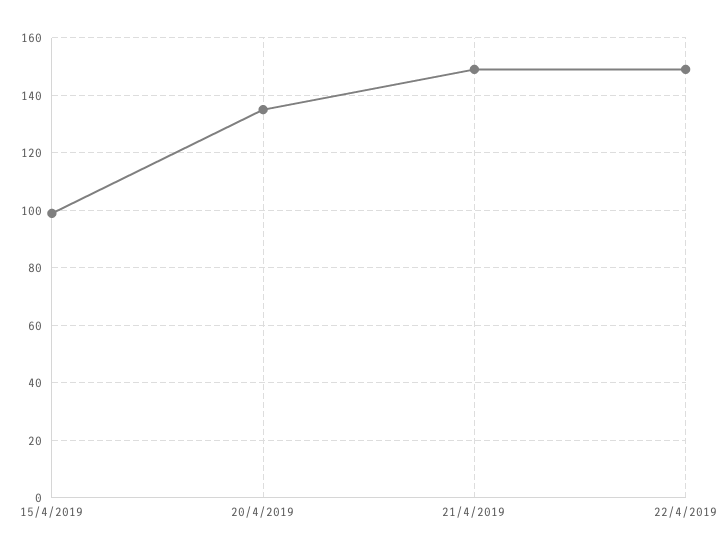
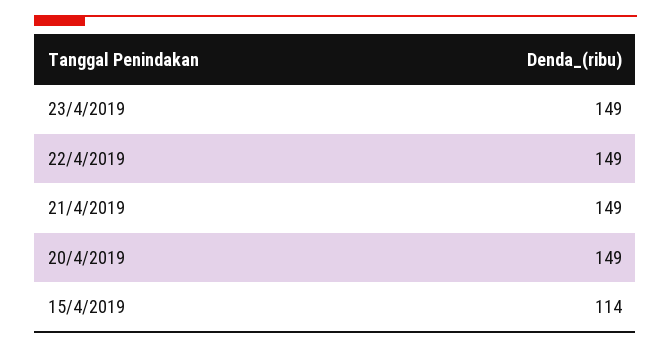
15/4/2019: 100 -> 114
20/4/2019: 135 -> 149
23/4/2019: none -> 149

